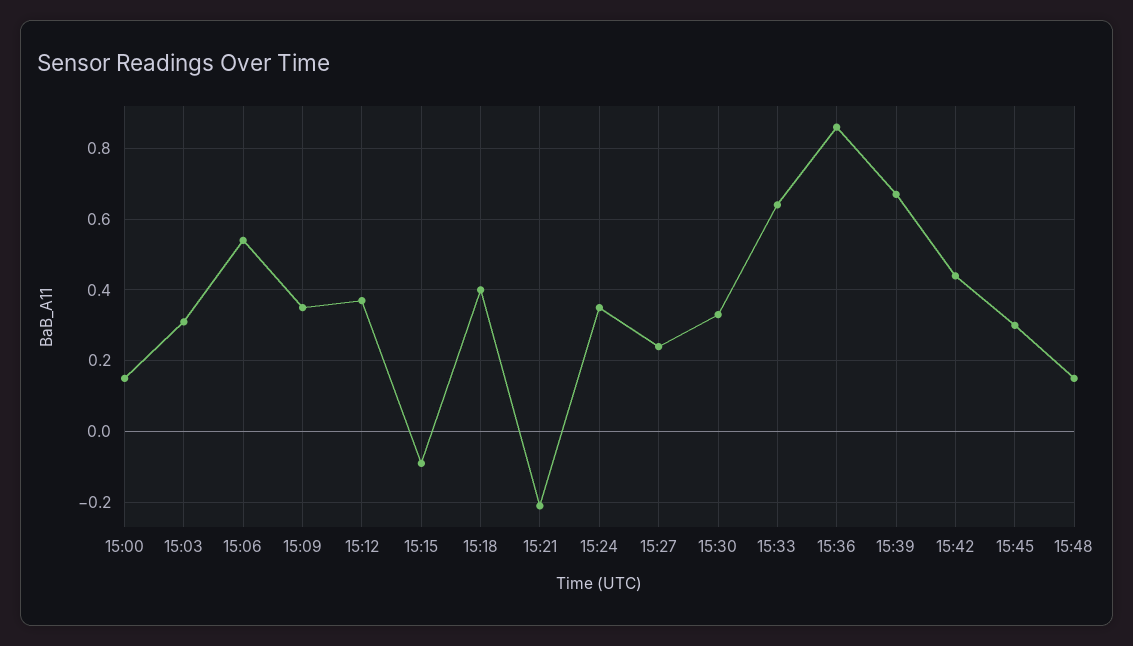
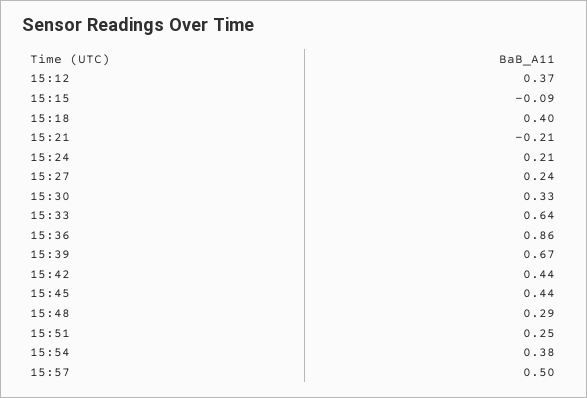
15:00: 0.15 -> none
15:03: 0.3 -> none
15:06: 0.55 -> none
15:09: 0.35 -> none
15:24: 0.35 -> 0.21
15:45: 0.3 -> 0.44
15:48: 0.15 -> 0.29
15:51: none -> 0.25
15:54: none -> 0.38
15:57: none -> 0.5

